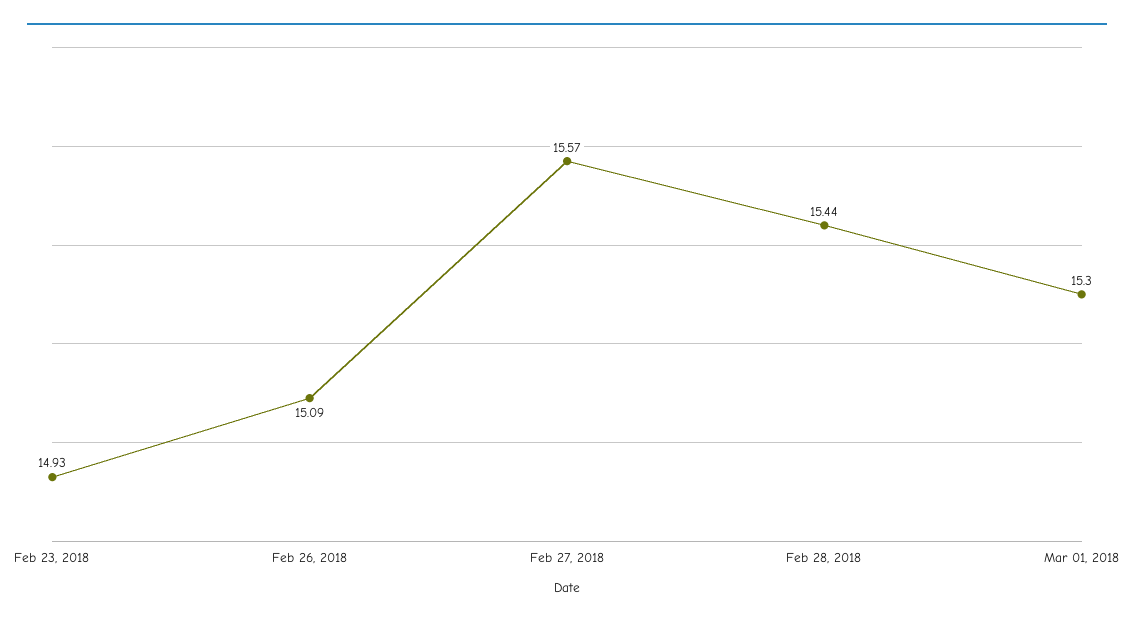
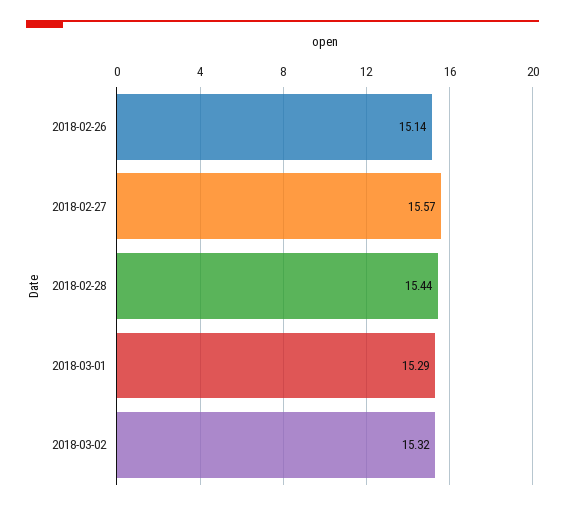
Feb 23, 2018: 14.93 -> none
Feb 26, 2018: 15.09 -> 15.14
Mar 01, 2018: 15.3 -> 15.29
2018-03-02: none -> 15.32

